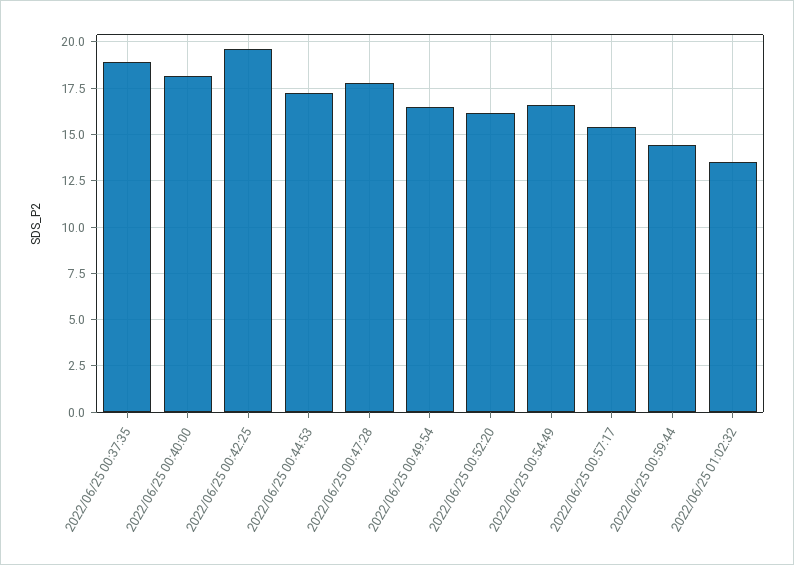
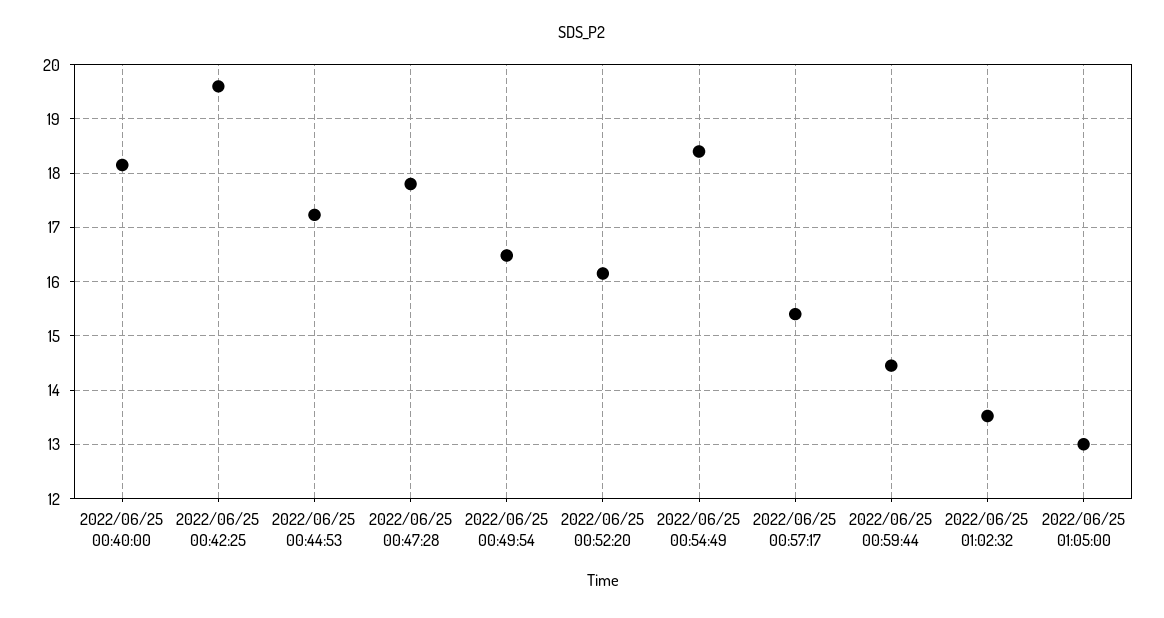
2022/06/25 00:37:35: 19 -> none
2022/06/25 00:54:49: 16.5 -> 18.4
2022/06/25 01:05:00: none -> 13

